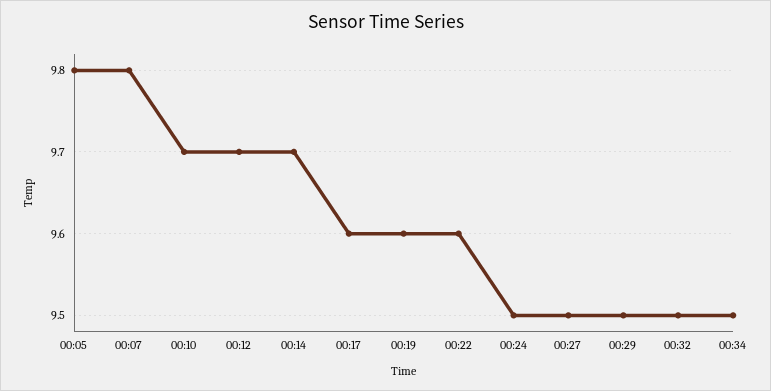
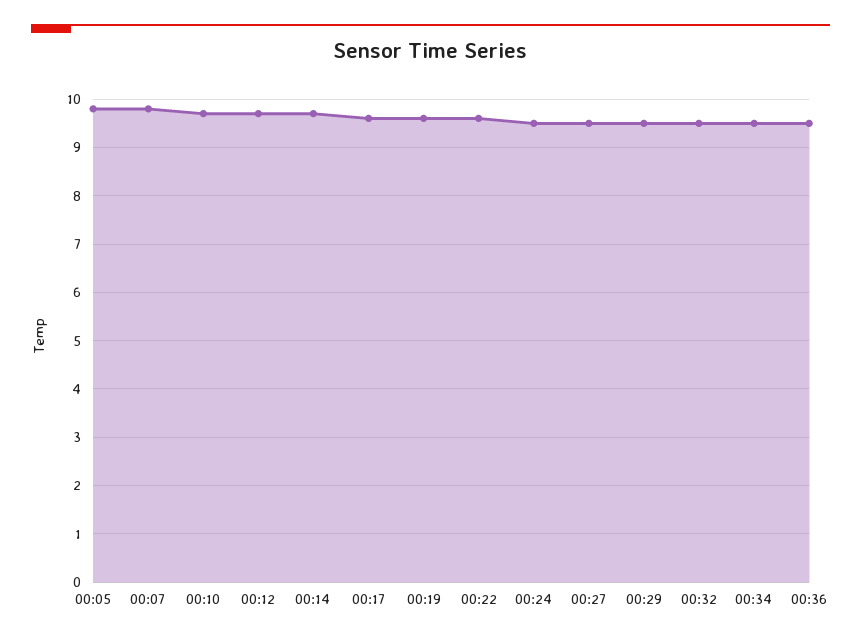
00:36: none -> 9.5

